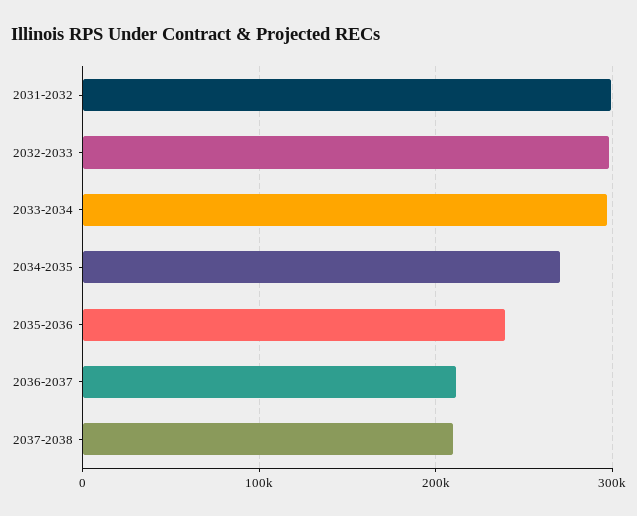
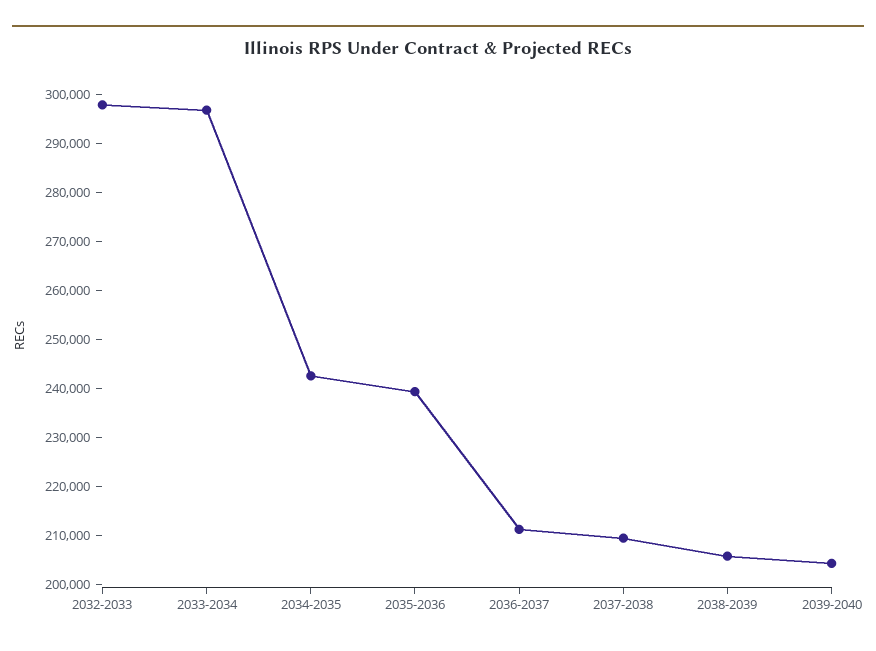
2031-2032: 300000 -> none
2034-2035: 270000 -> 242000
2038-2039: none -> 206000
2039-2040: none -> 204000

